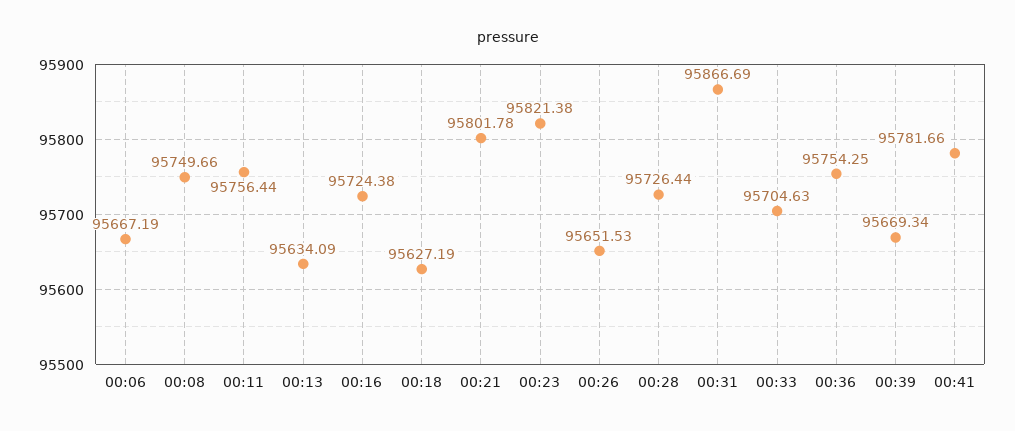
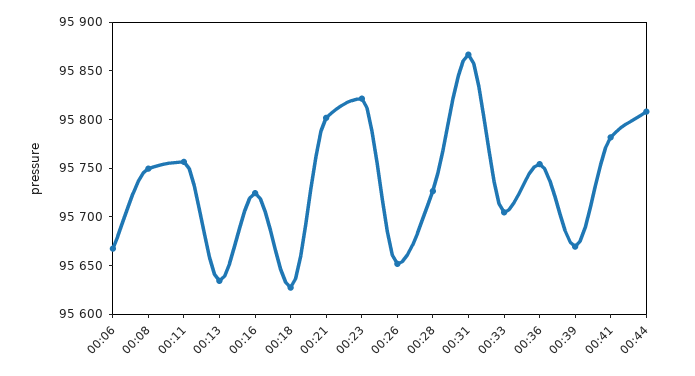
00:44: none -> 95810

